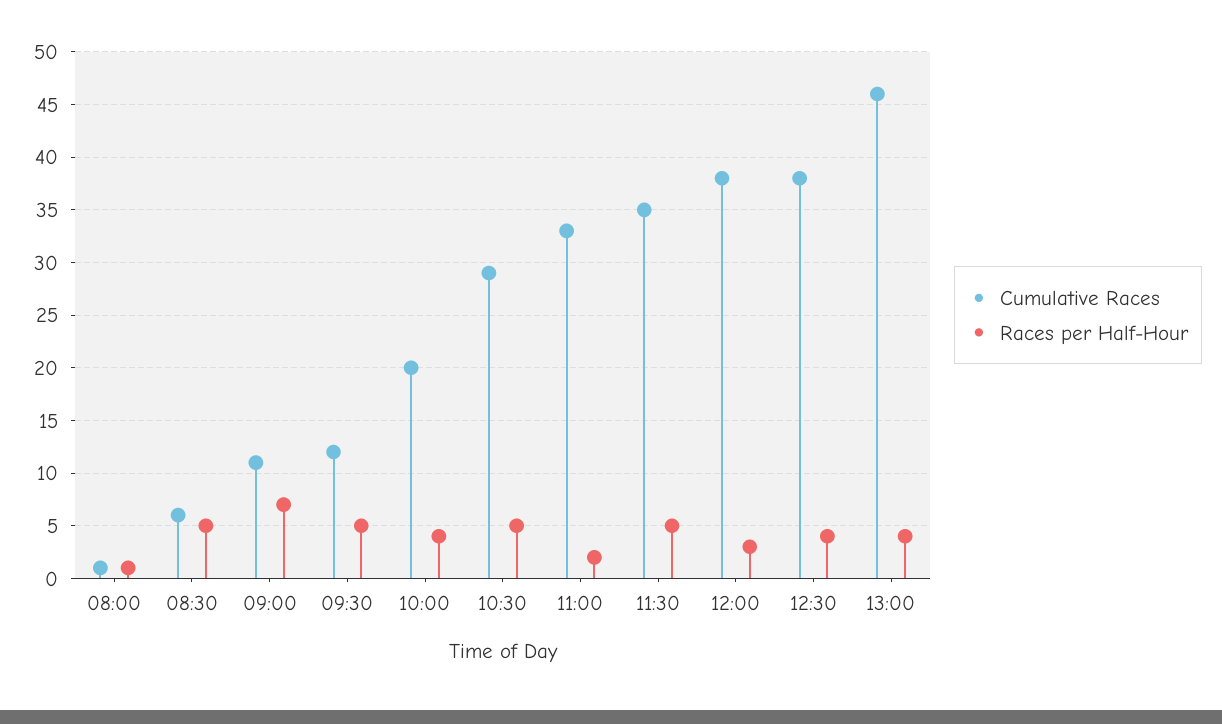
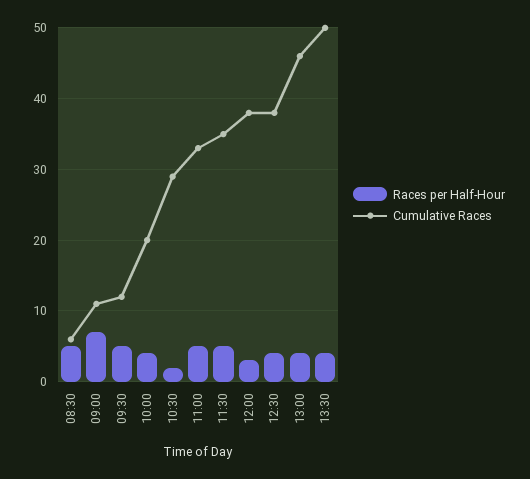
Cumulative Races, 08:00: 1 -> none
Races per Half-Hour, 08:00: 1 -> none
Races per Half-Hour, 10:30: 5 -> 2
Races per Half-Hour, 11:00: 2 -> 5
Races per Half-Hour, 13:30: none -> 4
Cumulative Races, 13:30: none -> 50

